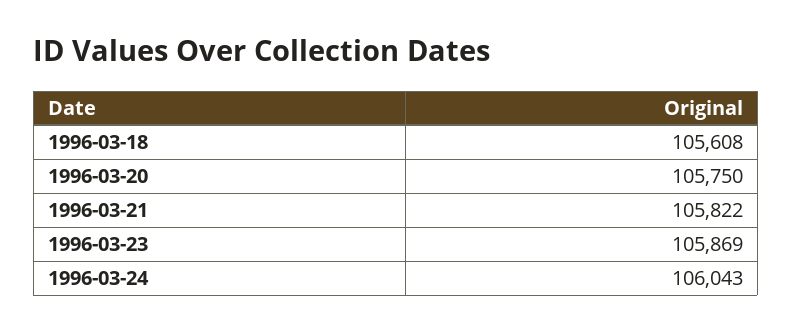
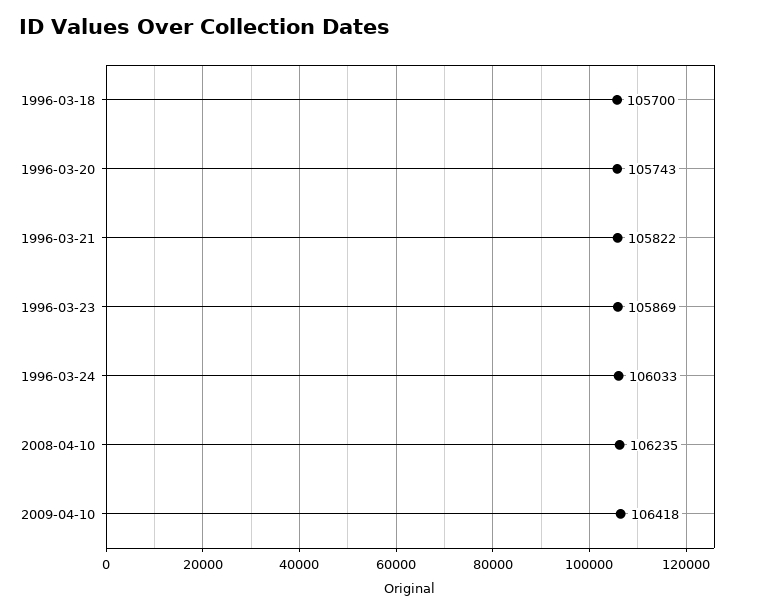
1996-03-18: 105608 -> 105700
1996-03-20: 105750 -> 105743
1996-03-24: 106043 -> 106033
2008-04-10: none -> 106235
2009-04-10: none -> 106418

